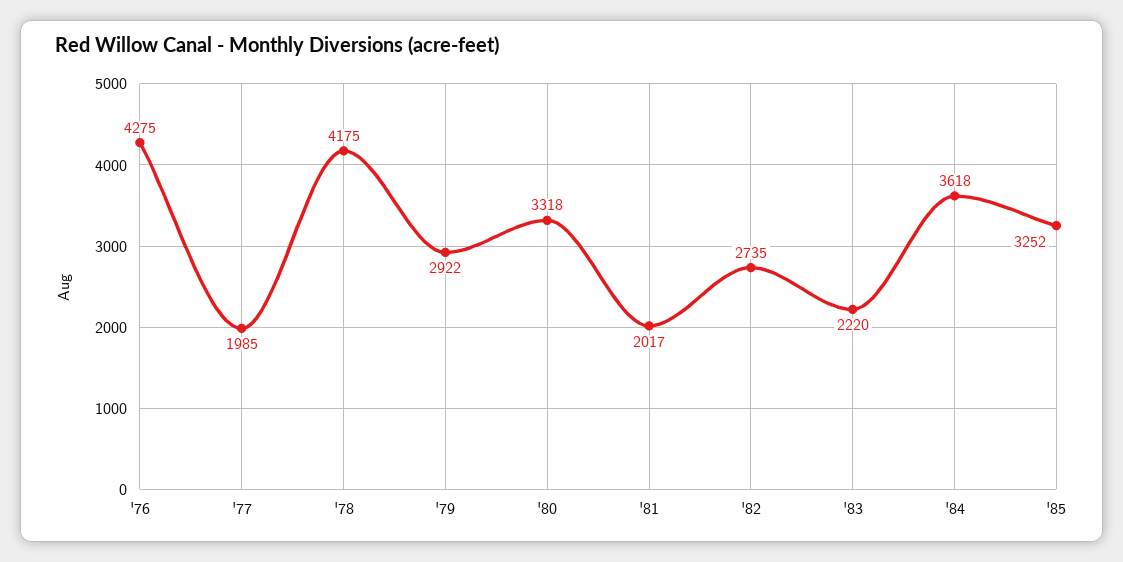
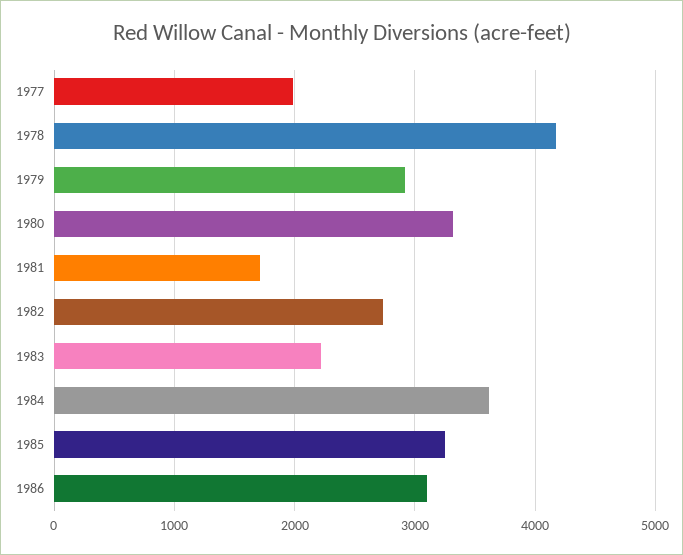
'76: 4275 -> none
'81: 2017 -> 1700
1986: none -> 3100

